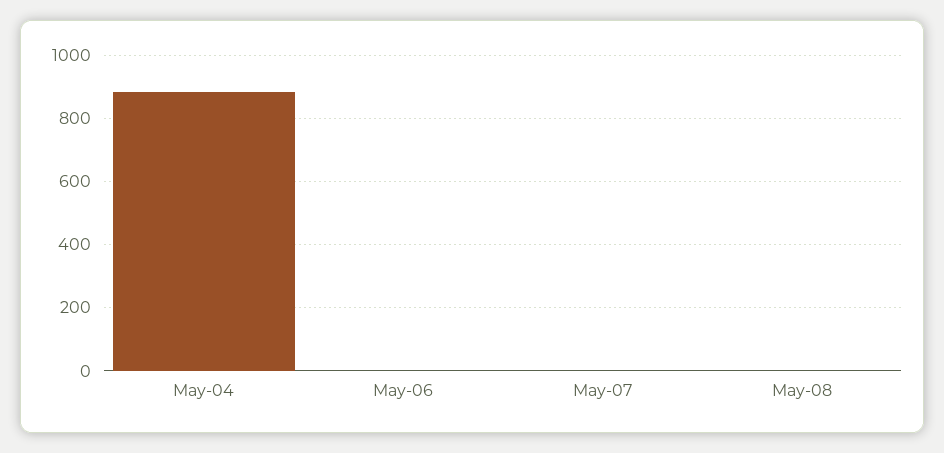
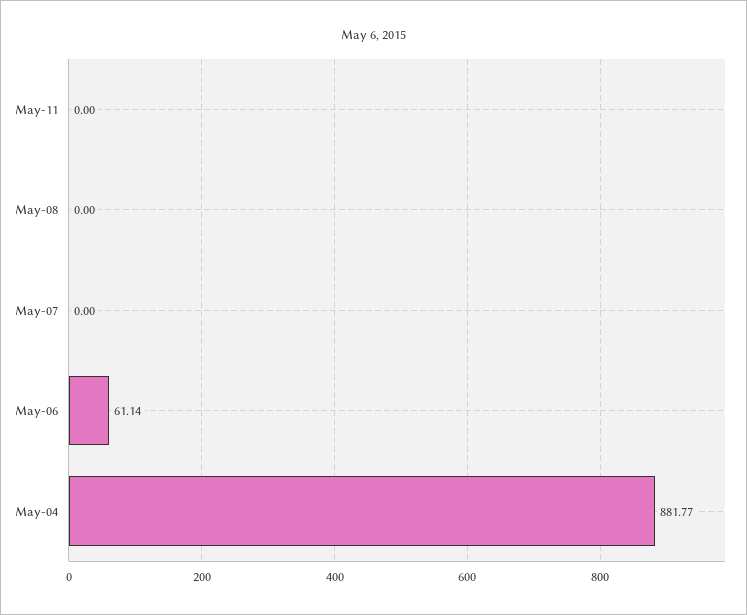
May-06: 0 -> 61.14
May-11: none -> 0

